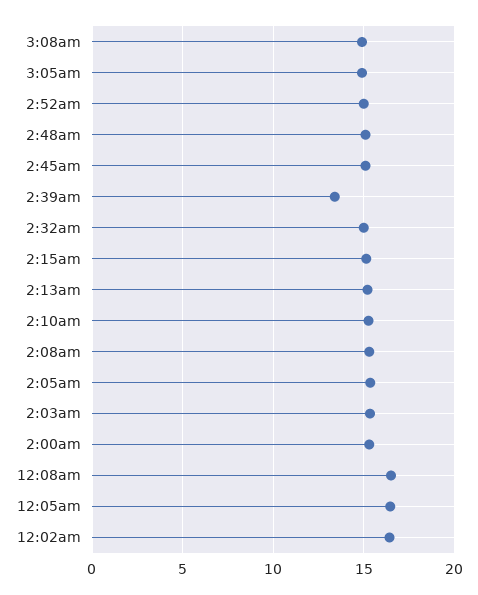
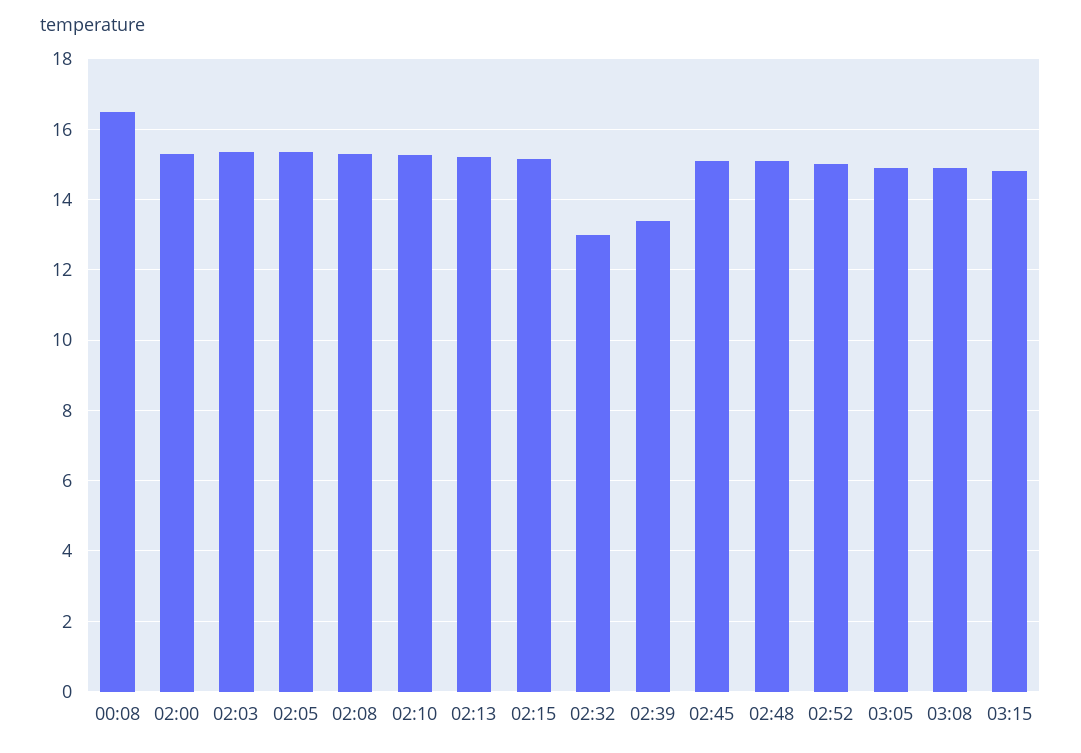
2:32am: 15 -> 13
12:05am: 16.5 -> none
12:02am: 16.5 -> none
03:15: none -> 14.8

